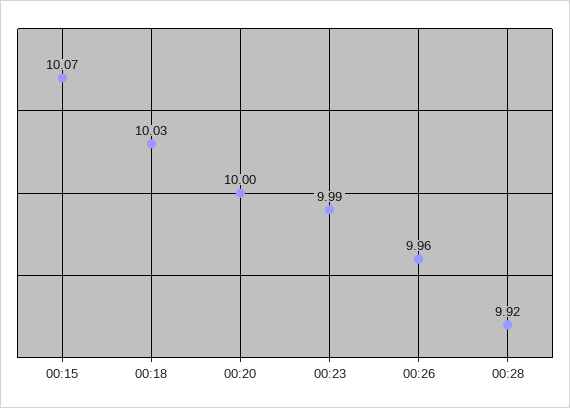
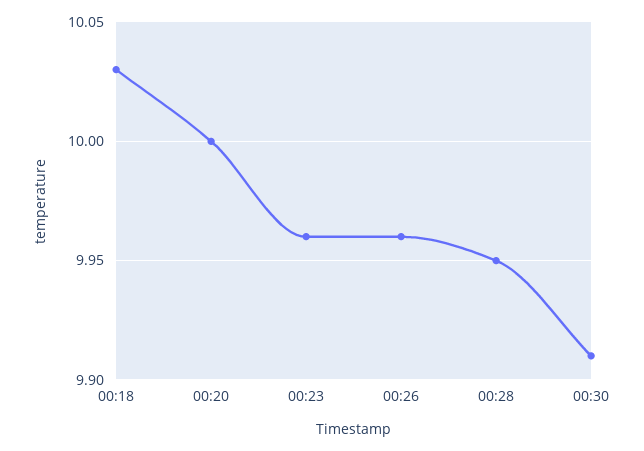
00:15: 10.07 -> none
00:23: 9.99 -> 9.96
00:28: 9.92 -> 9.95
00:30: none -> 9.91

